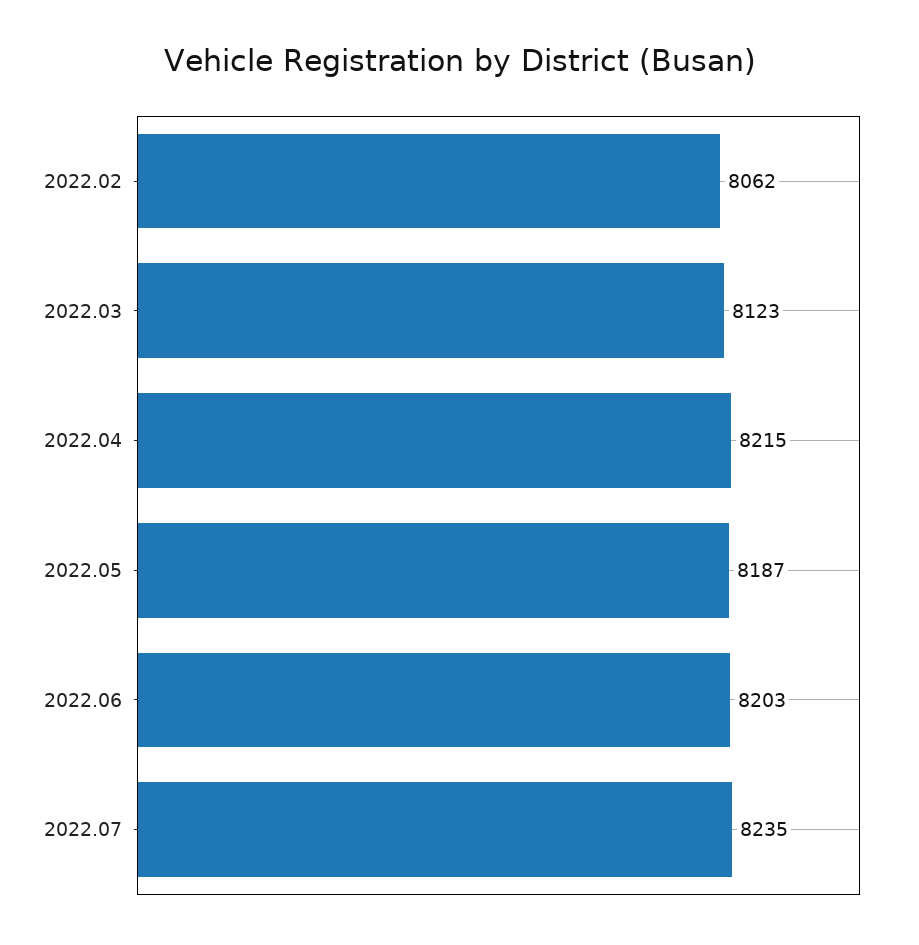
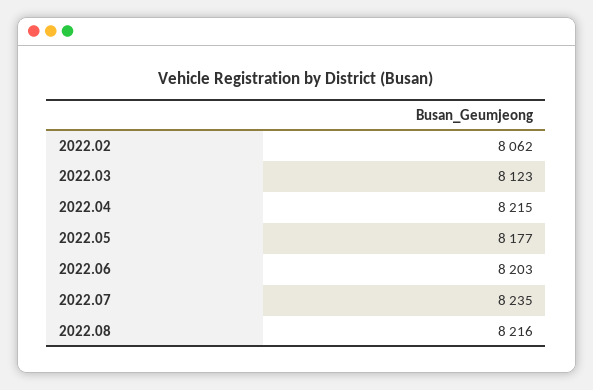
2022.05: 8187 -> 8177
2022.08: none -> 8216

